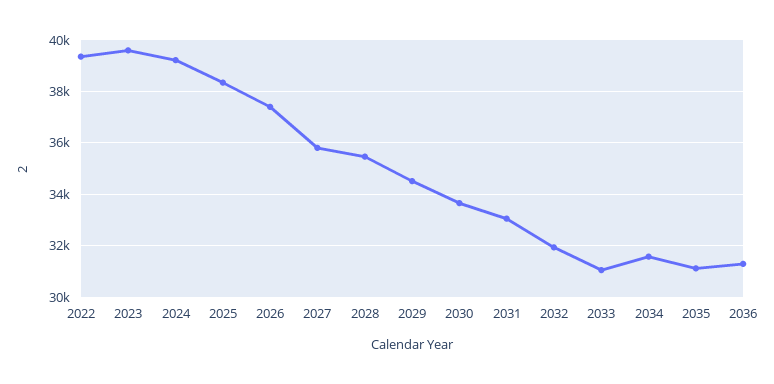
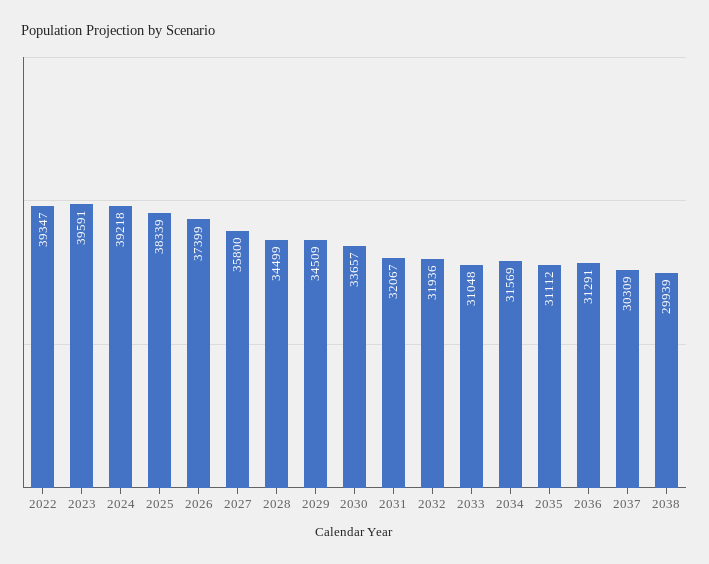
2028: 35500 -> 34499
2031: 33000 -> 32067
2037: none -> 30309
2038: none -> 29939

